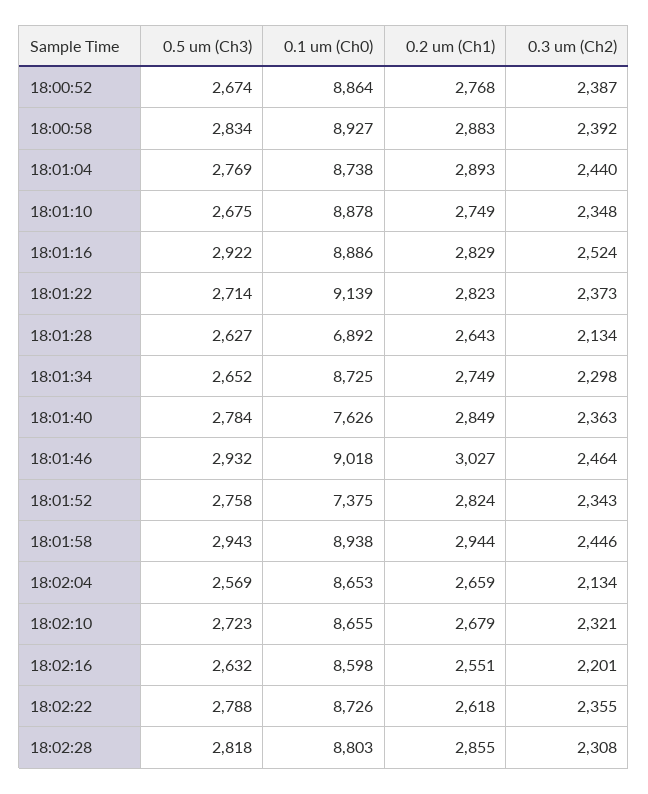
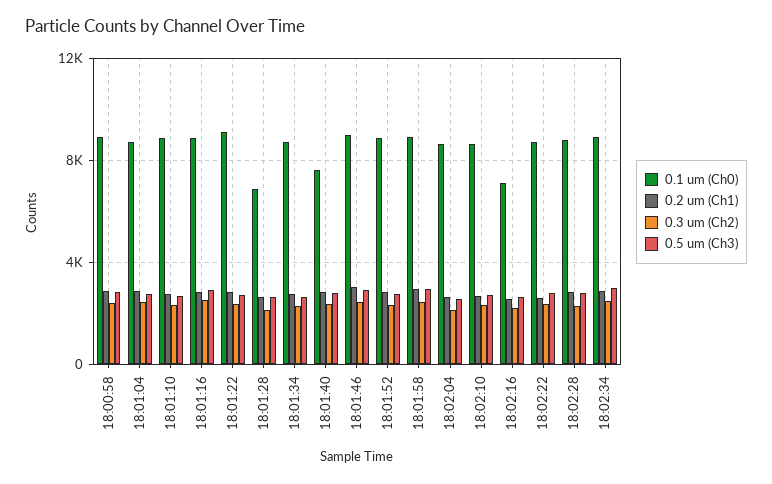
0.5 um (Ch3), 18:00:52: 2674 -> none
0.1 um (Ch0), 18:00:52: 8864 -> none
0.2 um (Ch1), 18:00:52: 2768 -> none
0.3 um (Ch2), 18:00:52: 2387 -> none
0.1 um (Ch0), 18:01:52: 7375 -> 9000
0.1 um (Ch0), 18:02:16: 8598 -> 7000
0.1 um (Ch0), 18:02:34: none -> 9000
0.2 um (Ch1), 18:02:34: none -> 3000
0.3 um (Ch2), 18:02:34: none -> 2500
0.5 um (Ch3), 18:02:34: none -> 3000

